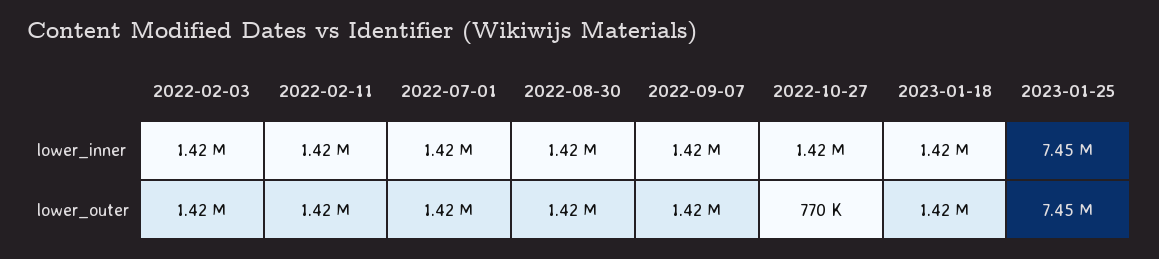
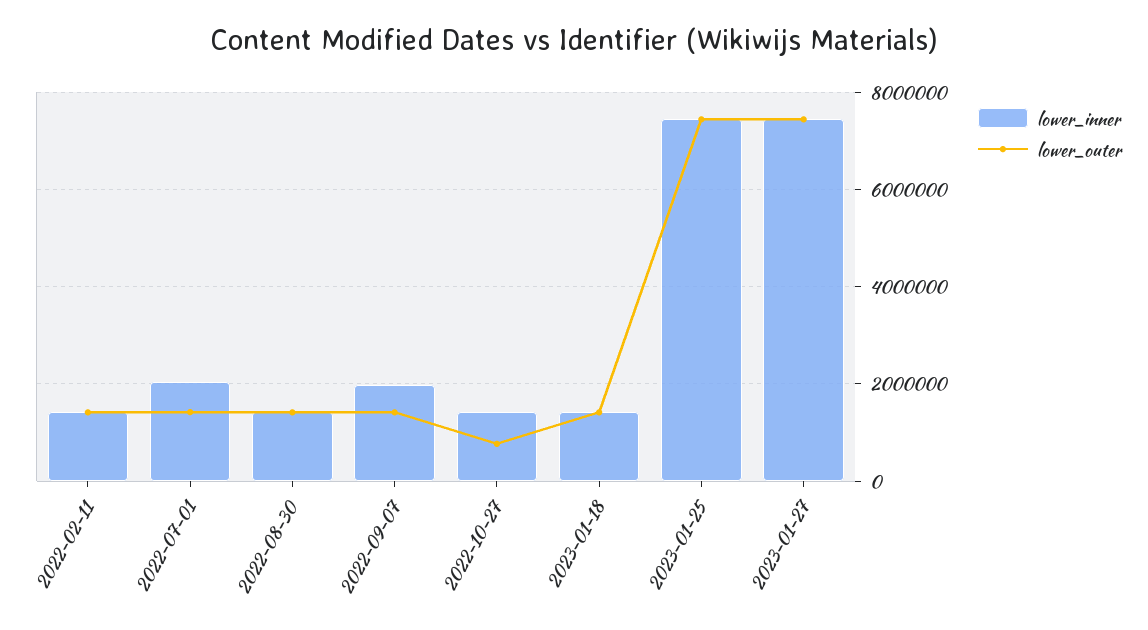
lower_inner, 2022-02-03: 1420000 -> none
lower_inner, 2022-07-01: 1420000 -> 2000000
lower_inner, 2022-09-07: 1420000 -> 2000000
lower_outer, 2022-02-03: 1420000 -> none
lower_inner, 2023-01-27: none -> 7400000
lower_outer, 2023-01-27: none -> 7400000

